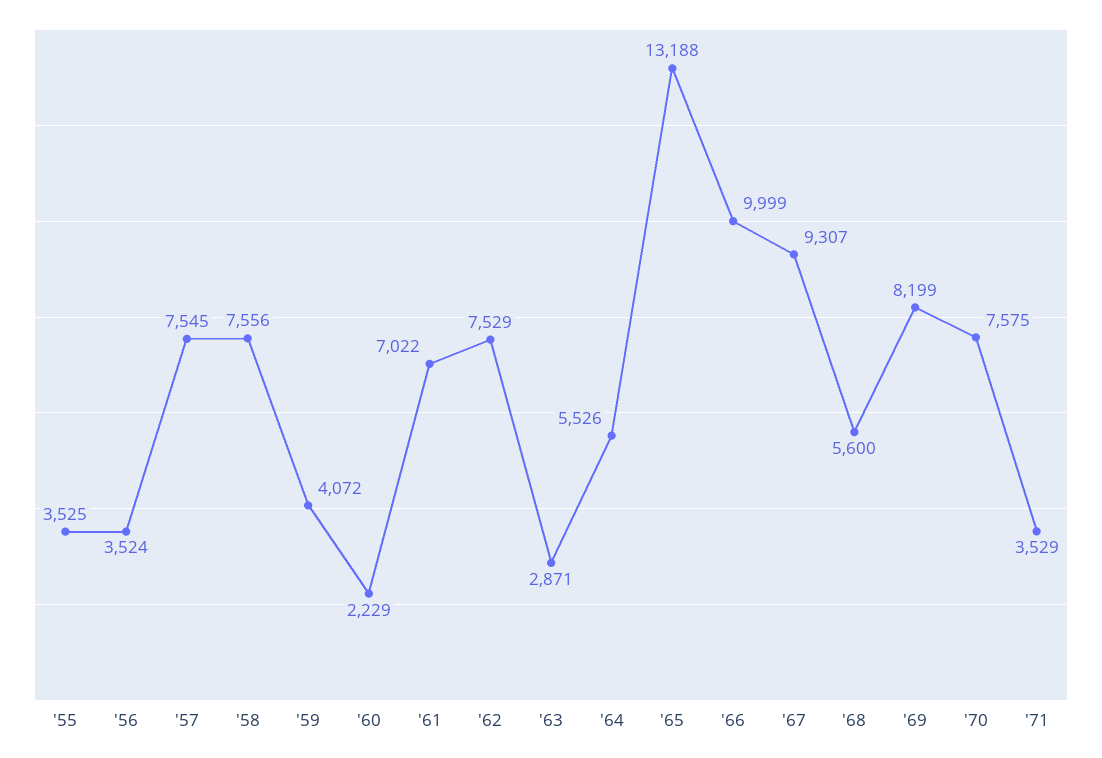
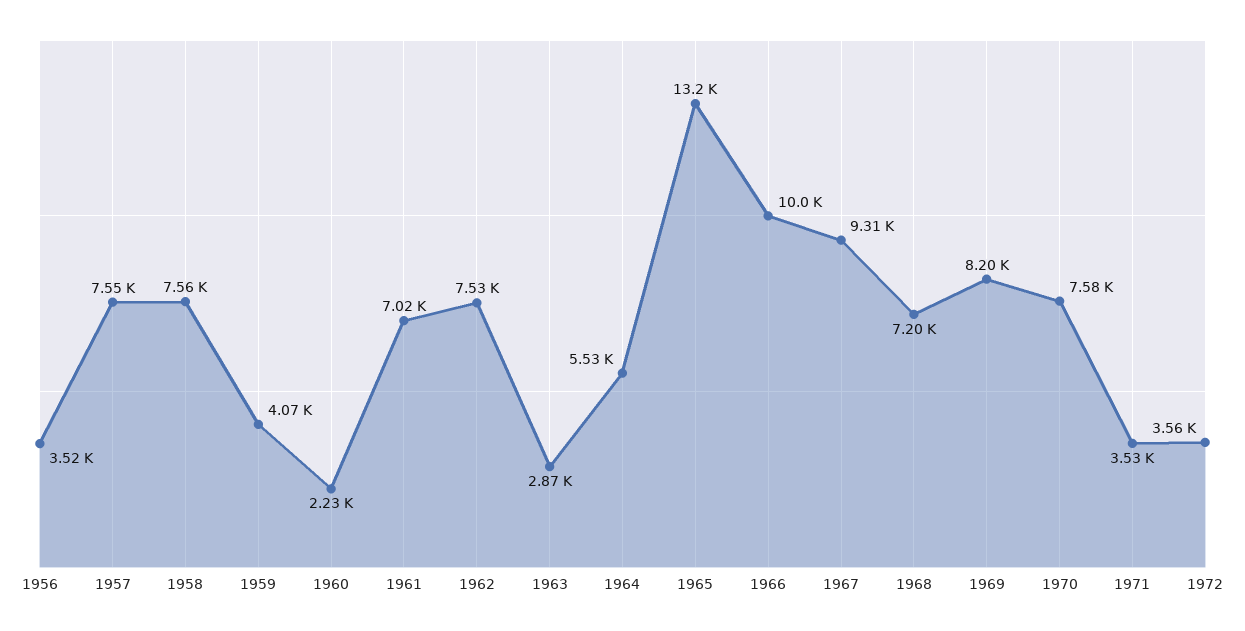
'55: 3525 -> none
'68: 5600 -> 7200
1972: none -> 3560

